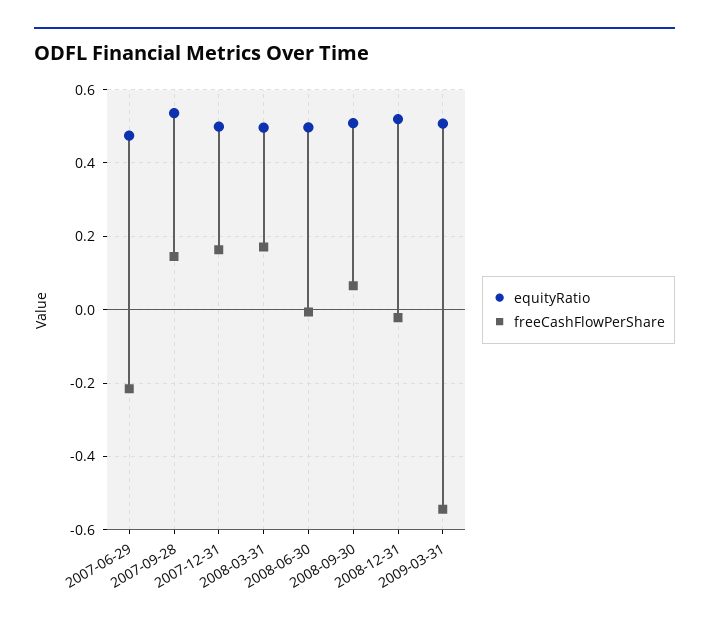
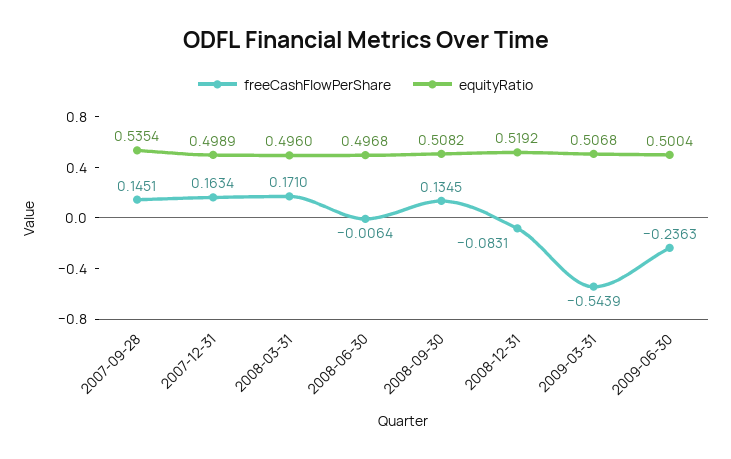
equityRatio, 2007-06-29: 0.48 -> none
freeCashFlowPerShare, 2007-06-29: -0.22 -> none
freeCashFlowPerShare, 2008-09-30: 0.06 -> 0.1345
freeCashFlowPerShare, 2008-12-31: -0.02 -> -0.0831
freeCashFlowPerShare, 2009-06-30: none -> -0.2363
equityRatio, 2009-06-30: none -> 0.5004

